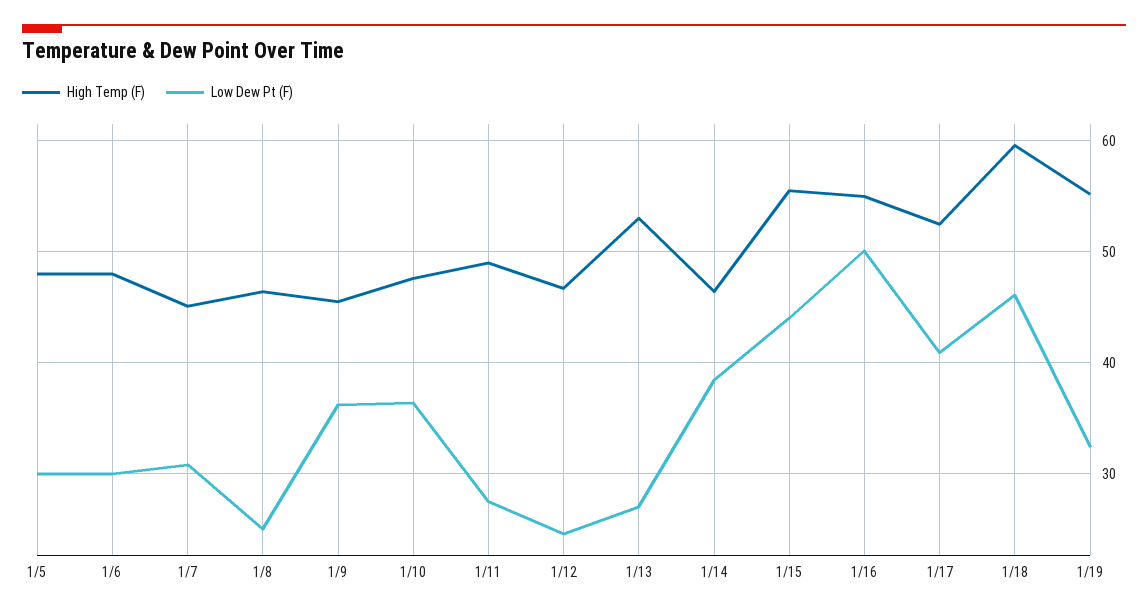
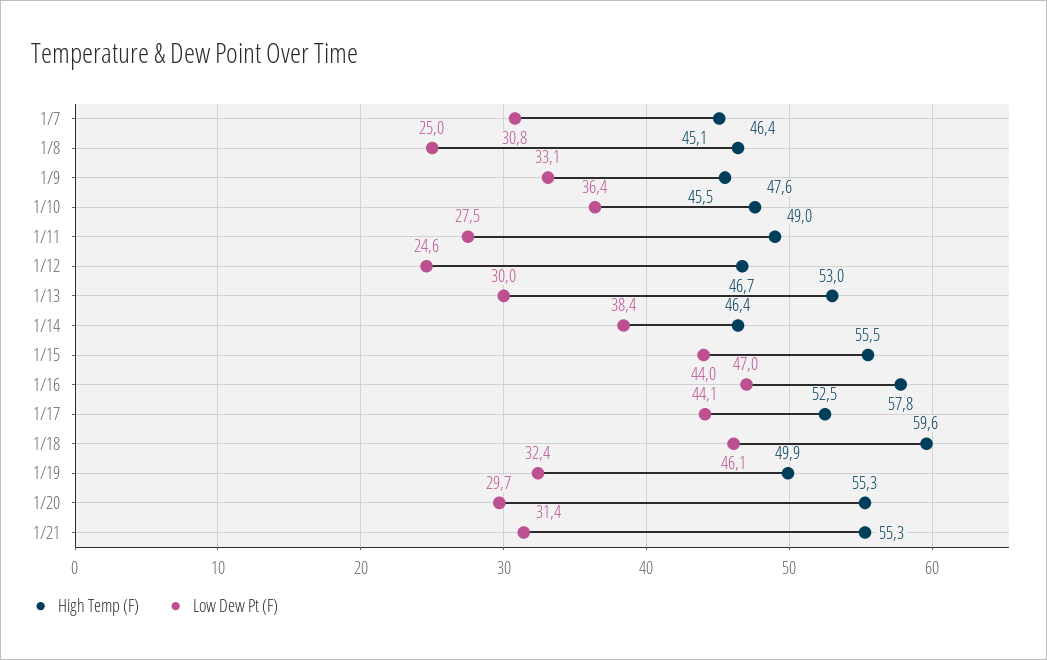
High Temp (F), 1/5: 48 -> none
Low Dew Pt (F), 1/5: 30 -> none
High Temp (F), 1/6: 48 -> none
Low Dew Pt (F), 1/6: 30 -> none
Low Dew Pt (F), 1/9: 36 -> 33.1
Low Dew Pt (F), 1/13: 27 -> 30
High Temp (F), 1/16: 55 -> 57.8
Low Dew Pt (F), 1/16: 50 -> 47
Low Dew Pt (F), 1/17: 41 -> 44.1
High Temp (F), 1/19: 55 -> 49.9
High Temp (F), 1/20: none -> 55.3
Low Dew Pt (F), 1/20: none -> 29.7
High Temp (F), 1/21: none -> 55.3
Low Dew Pt (F), 1/21: none -> 31.4

